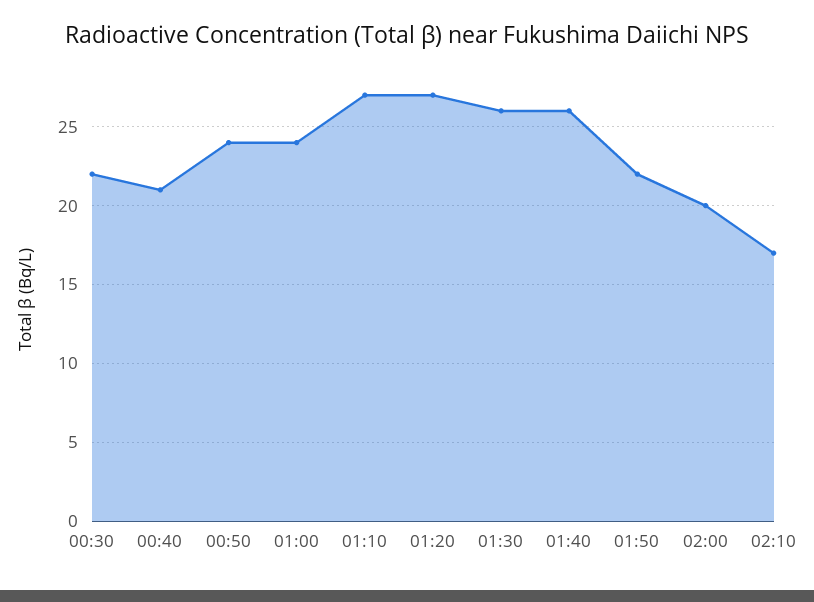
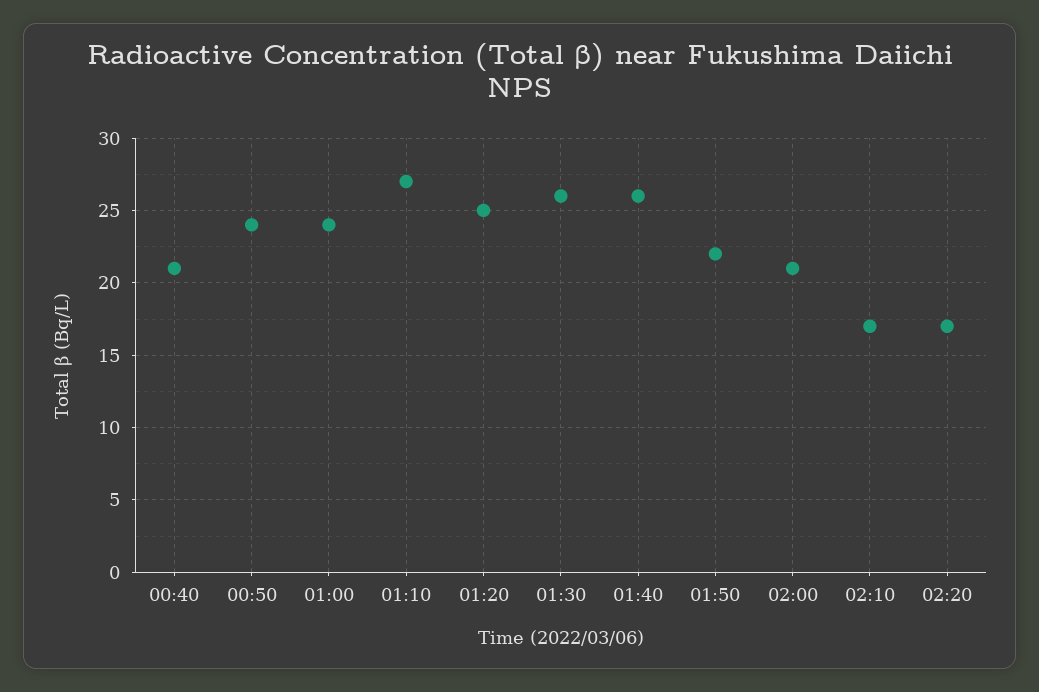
00:30: 22 -> none
01:20: 27 -> 25
02:00: 20 -> 21
02:20: none -> 17

